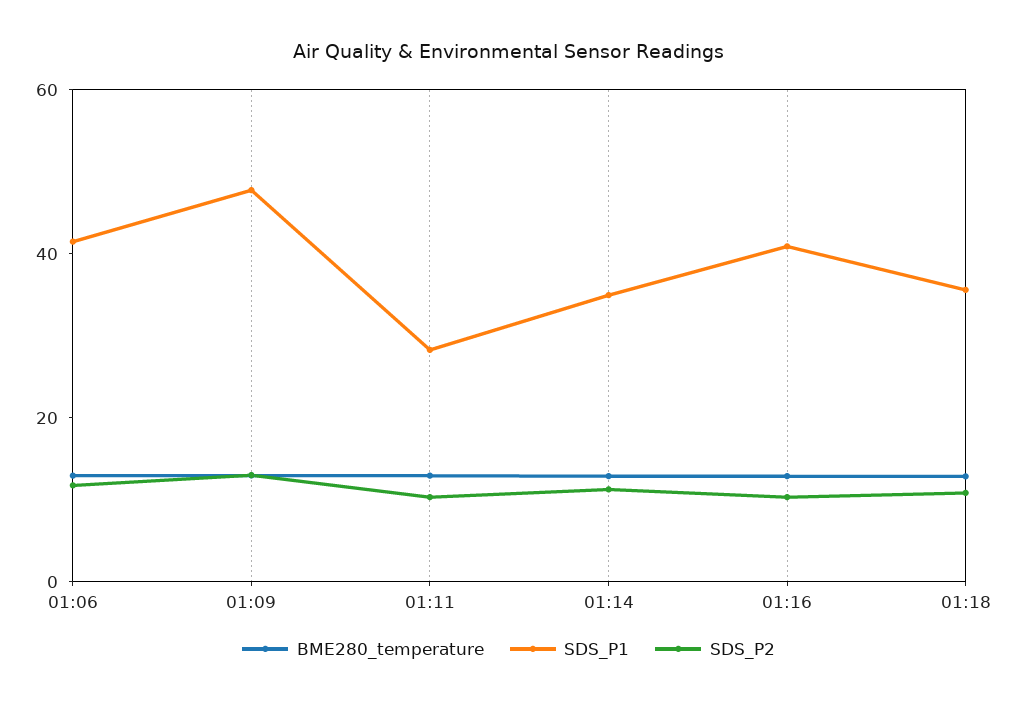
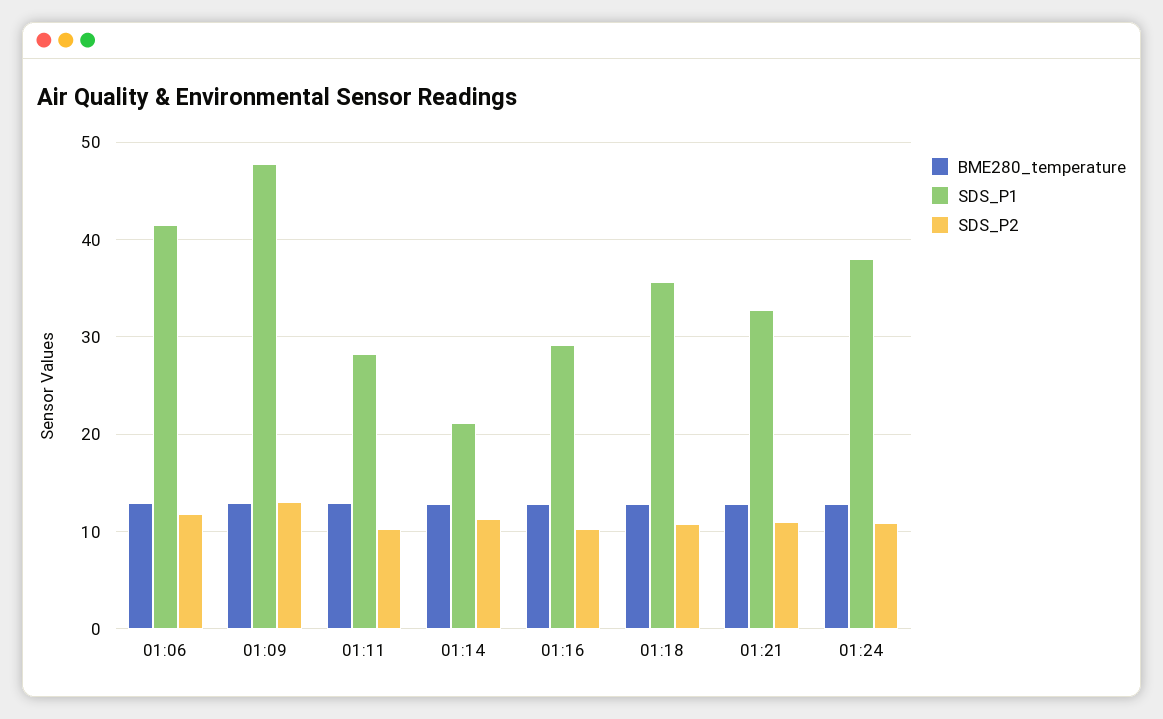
SDS_P1, 01:14: 35 -> 21
SDS_P1, 01:16: 40 -> 29
BME280_temperature, 01:21: none -> 13
SDS_P1, 01:21: none -> 33
SDS_P2, 01:21: none -> 11
BME280_temperature, 01:24: none -> 13
SDS_P1, 01:24: none -> 38
SDS_P2, 01:24: none -> 11

